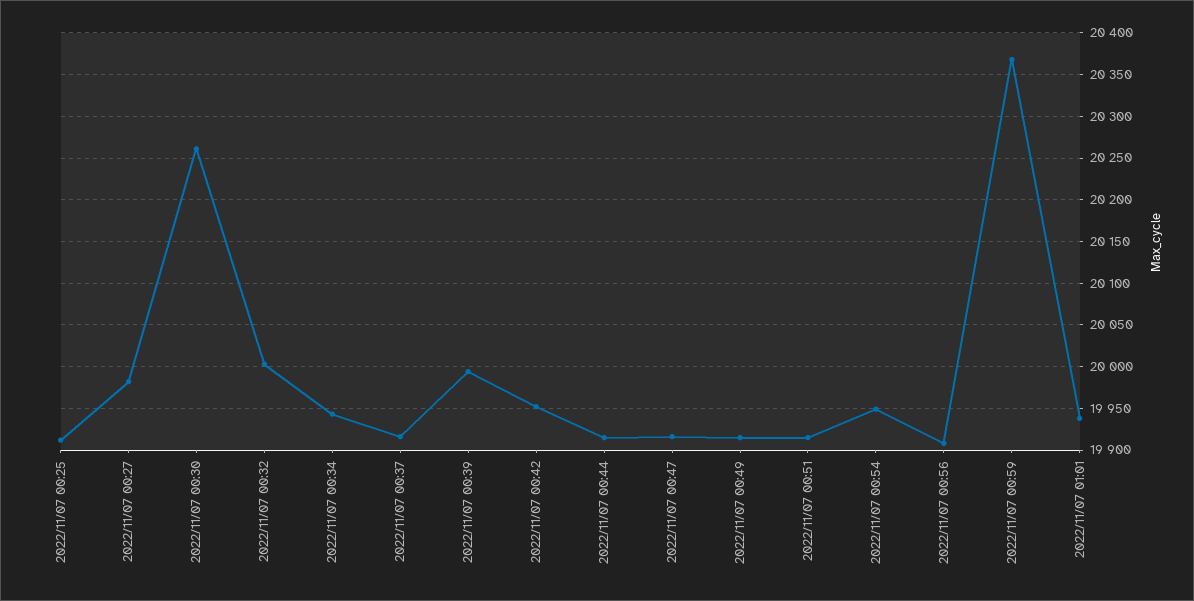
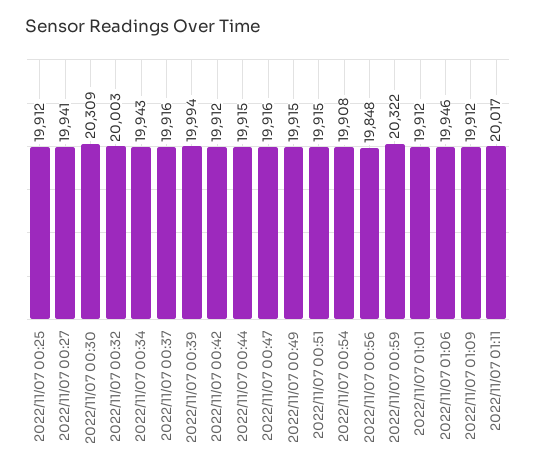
2022/11/07 00:27: 19980 -> 19941
2022/11/07 00:30: 20260 -> 20309
2022/11/07 00:42: 19950 -> 19912
2022/11/07 00:54: 19950 -> 19908
2022/11/07 00:56: 19910 -> 19848
2022/11/07 00:59: 20370 -> 20322
2022/11/07 01:01: 19940 -> 19912
2022/11/07 01:06: none -> 19946
2022/11/07 01:09: none -> 19912
2022/11/07 01:11: none -> 20017

